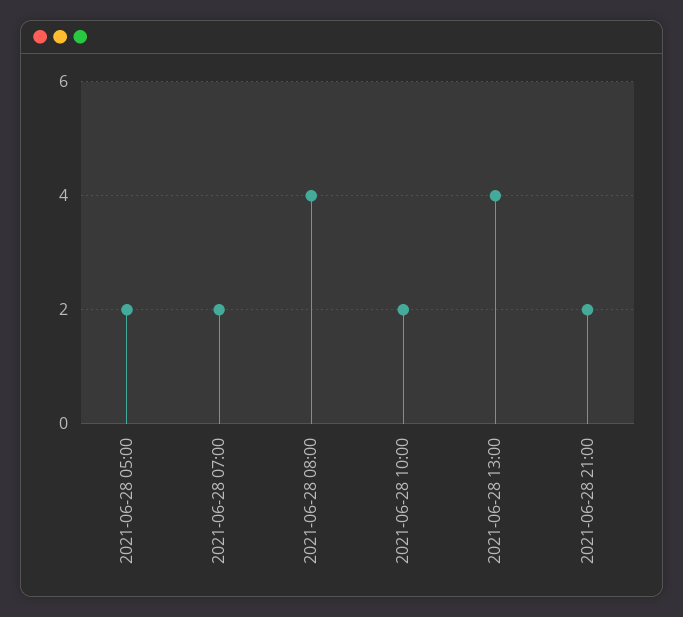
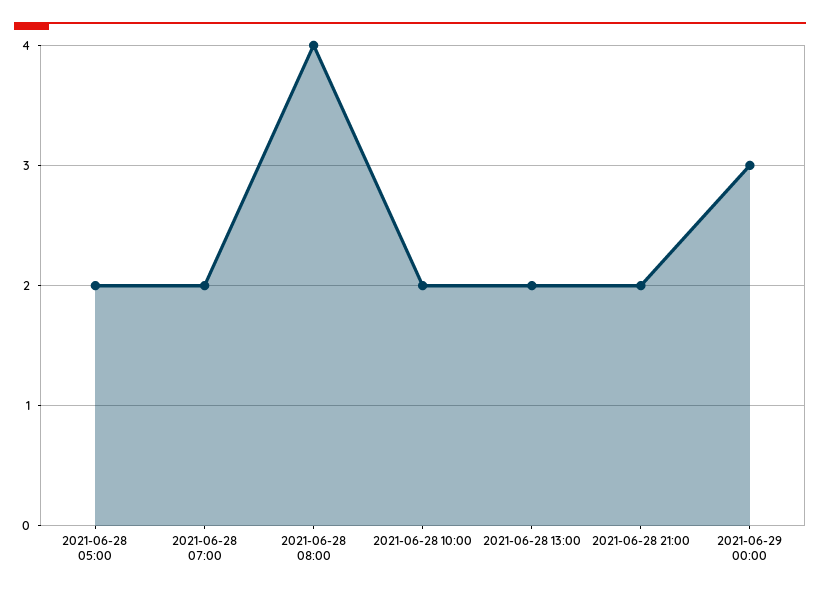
2021-06-28 13:00: 4 -> 2
2021-06-29 00:00: none -> 3

